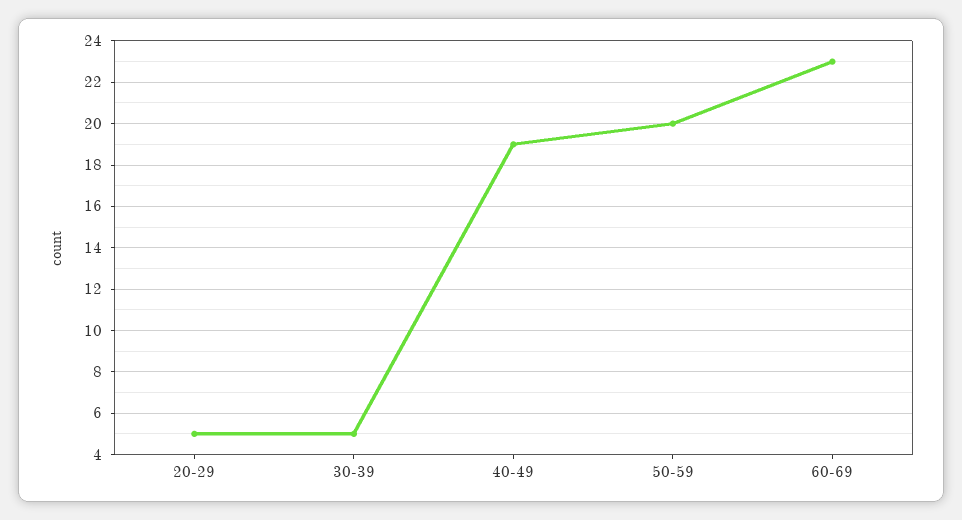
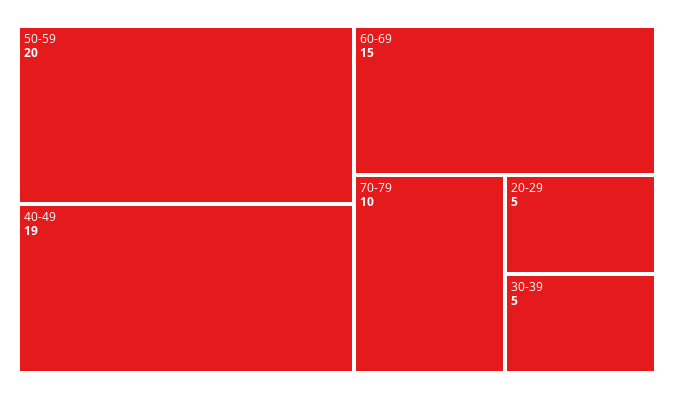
60-69: 23 -> 15
70-79: none -> 10

